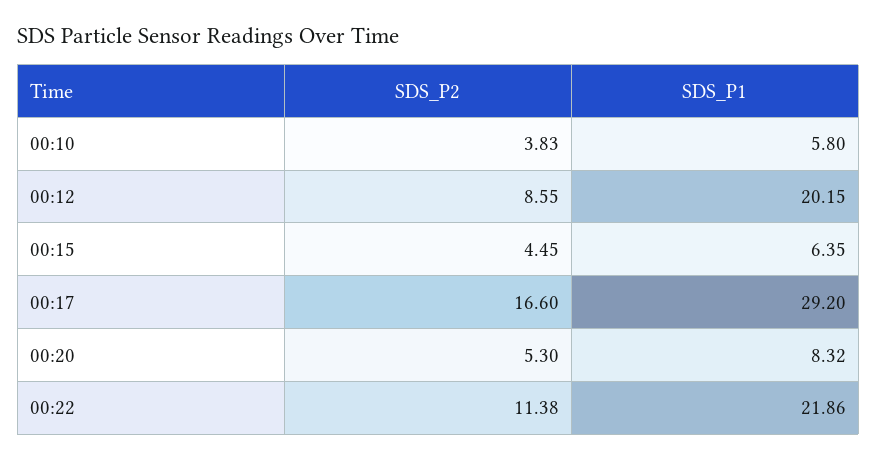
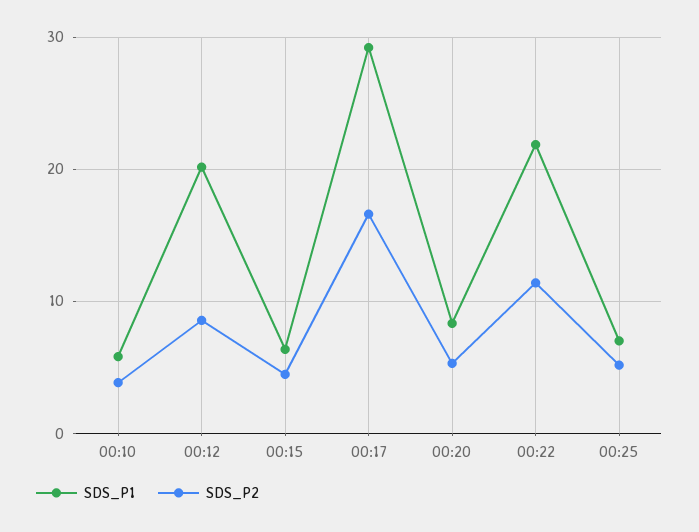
SDS_P1, 00:25: none -> 7
SDS_P2, 00:25: none -> 5

